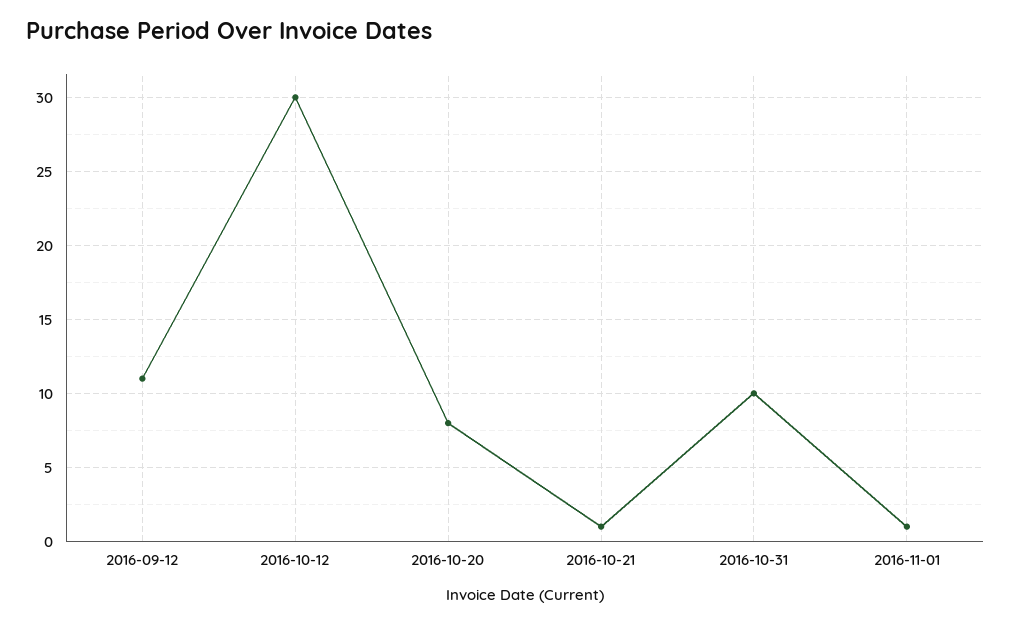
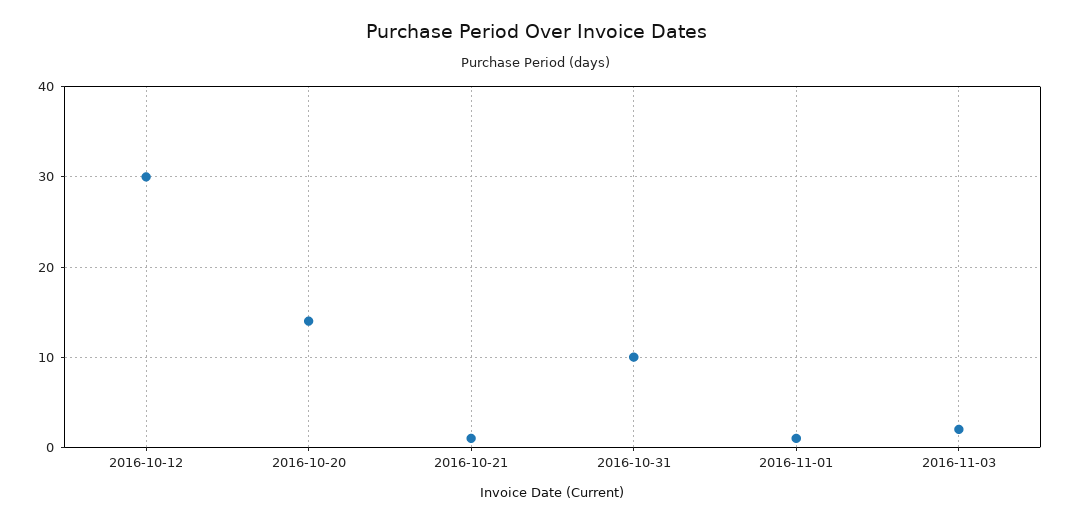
2016-09-12: 11 -> none
2016-10-20: 8 -> 14
2016-11-03: none -> 2

